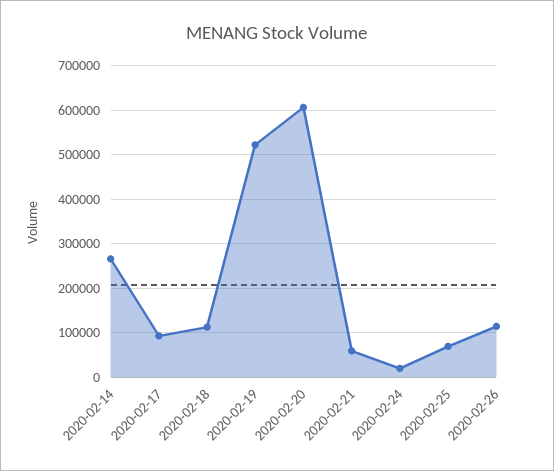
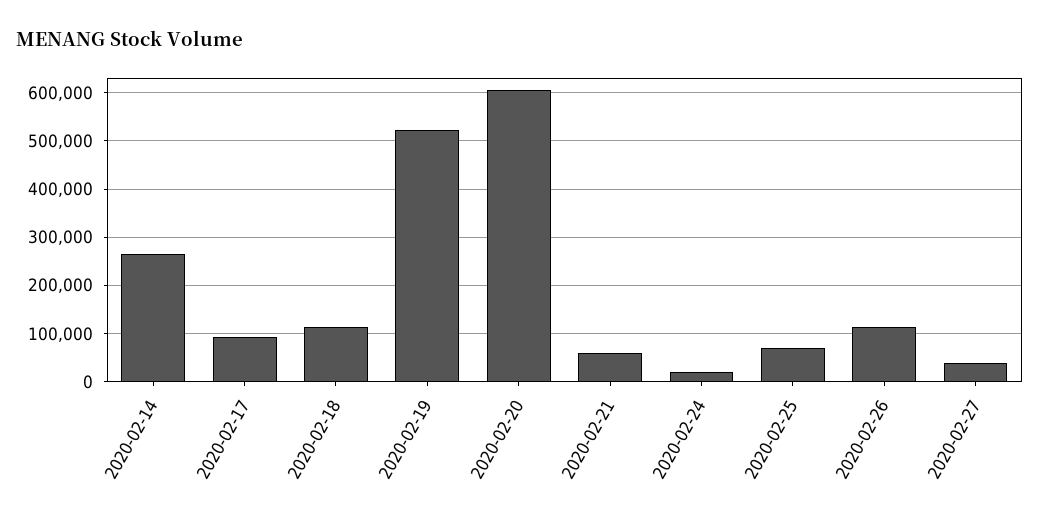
2020-02-27: none -> 40000

